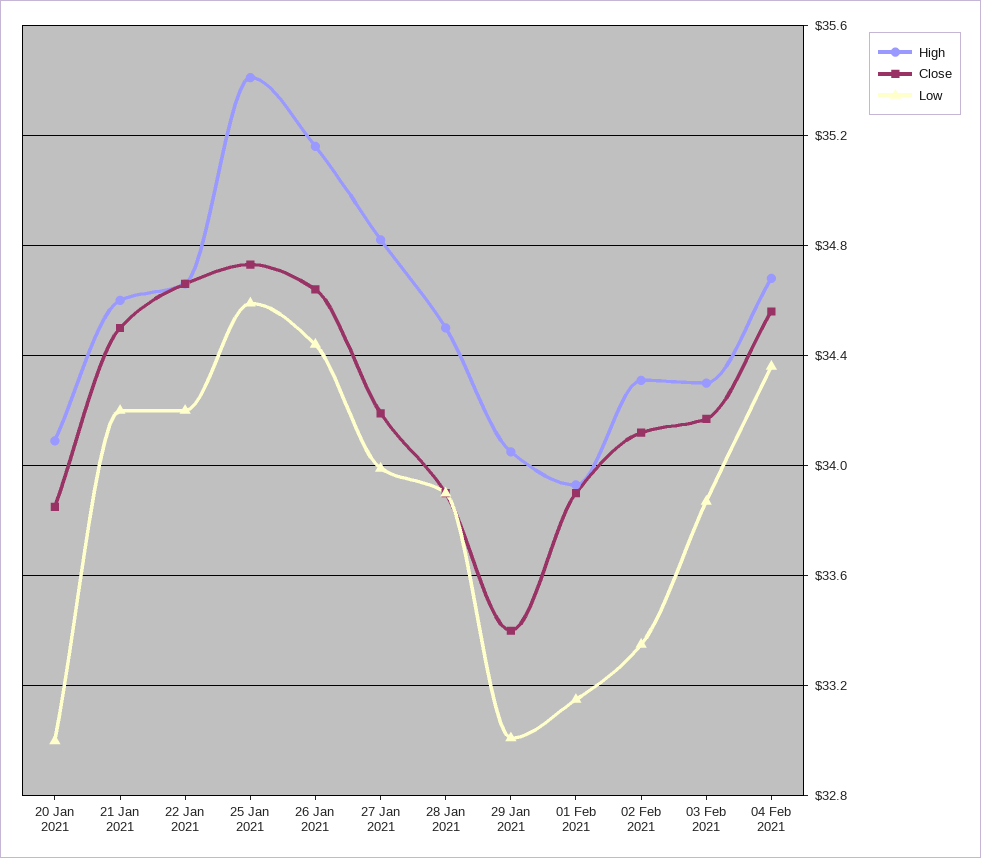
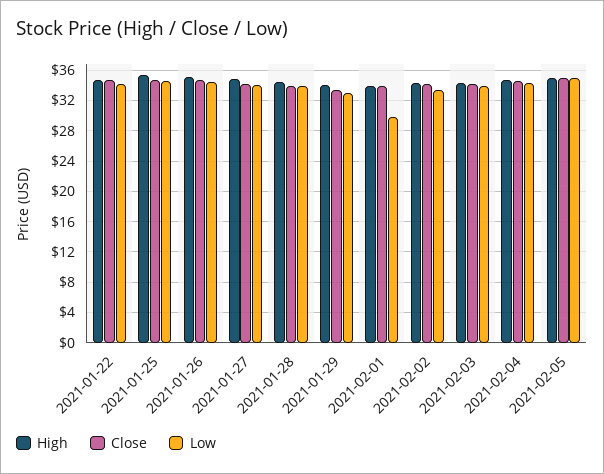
High, 20 Jan 2021: 34.1 -> none
Close, 20 Jan 2021: 33.85 -> none
Low, 20 Jan 2021: 33 -> none
High, 21 Jan 2021: 34.6 -> none
Close, 21 Jan 2021: 34.5 -> none
Low, 21 Jan 2021: 34.2 -> none
Low, 01 Feb 2021: 33.15 -> 30
High, 2021-02-05: none -> 35
Close, 2021-02-05: none -> 35
Low, 2021-02-05: none -> 35

